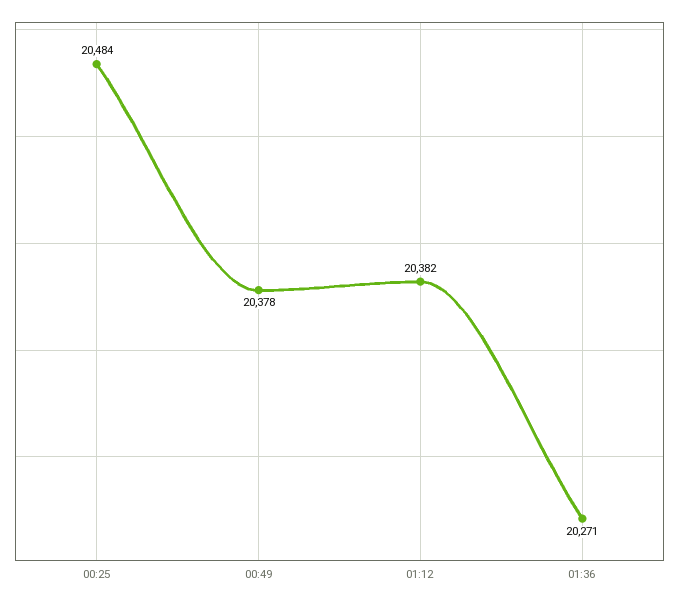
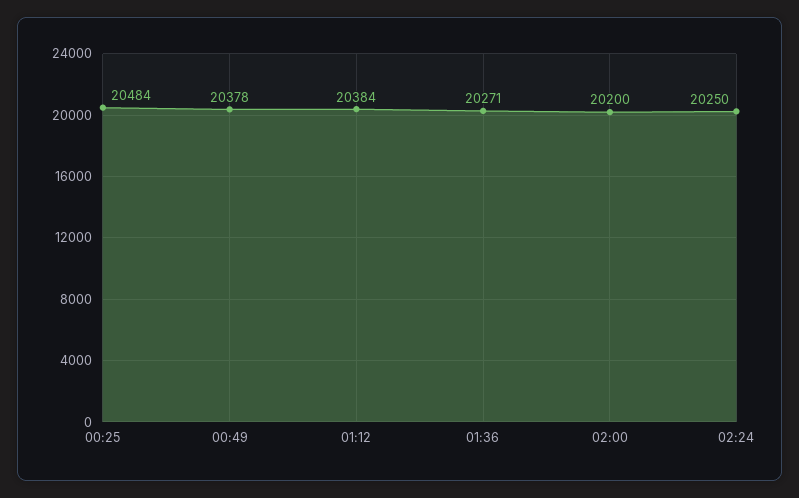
01:12: 20382 -> 20384
02:00: none -> 20200
02:24: none -> 20250

